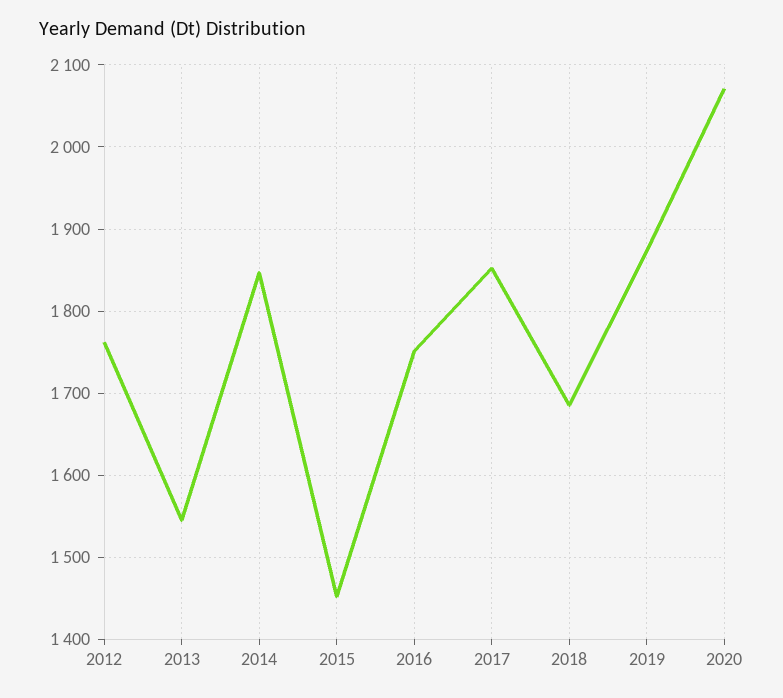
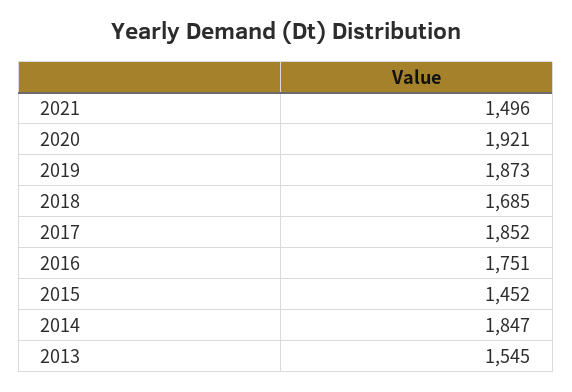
2012: 1760 -> none
2020: 2070 -> 1921
2021: none -> 1496

